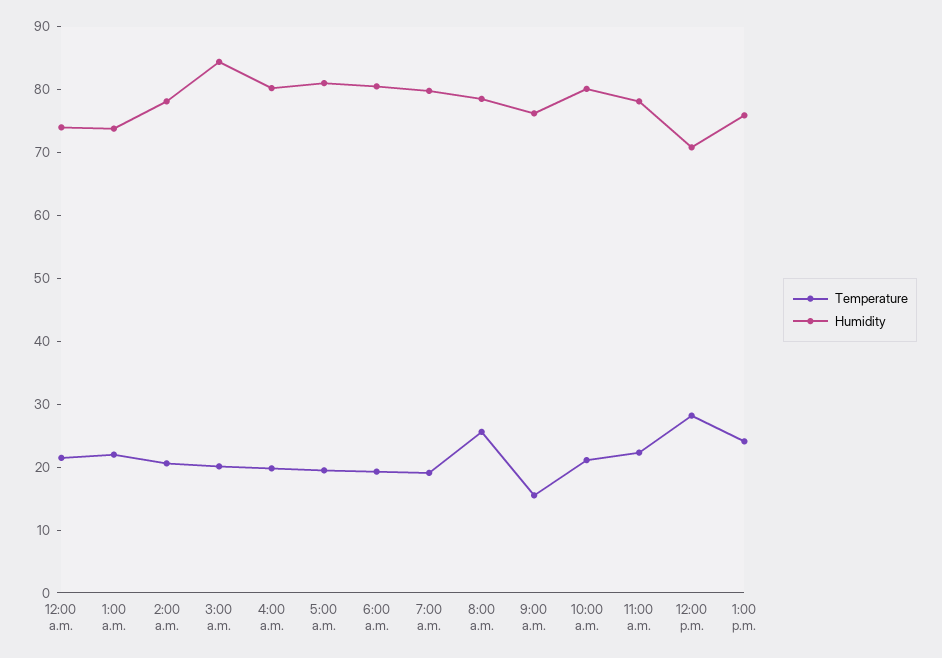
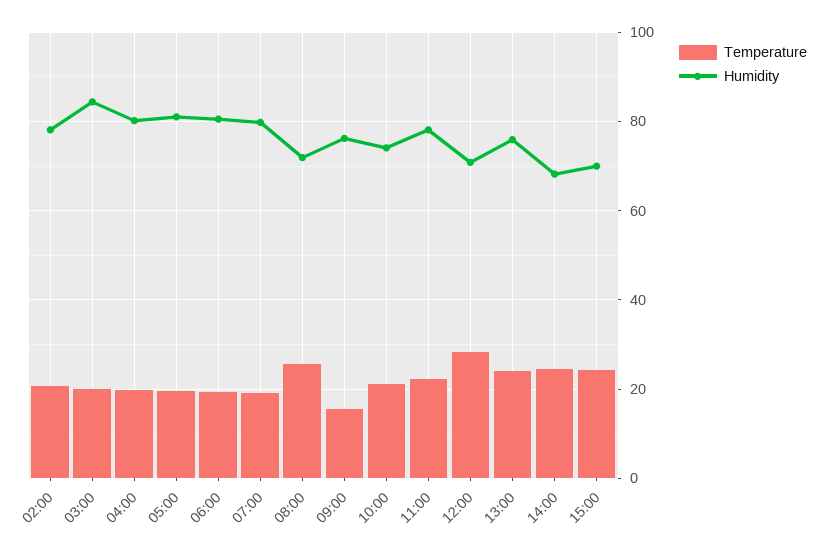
Temperature, 12:00 a.m.: 22 -> none
Humidity, 12:00 a.m.: 74 -> none
Temperature, 1:00 a.m.: 22 -> none
Humidity, 1:00 a.m.: 74 -> none
Humidity, 8:00 a.m.: 78 -> 72
Humidity, 10:00 a.m.: 80 -> 74
Temperature, 14:00: none -> 24
Humidity, 14:00: none -> 68
Temperature, 15:00: none -> 24
Humidity, 15:00: none -> 70

